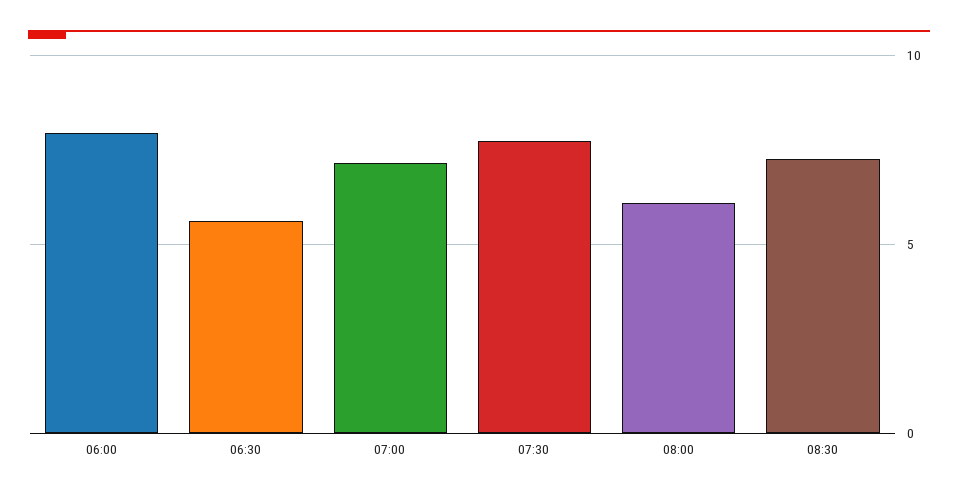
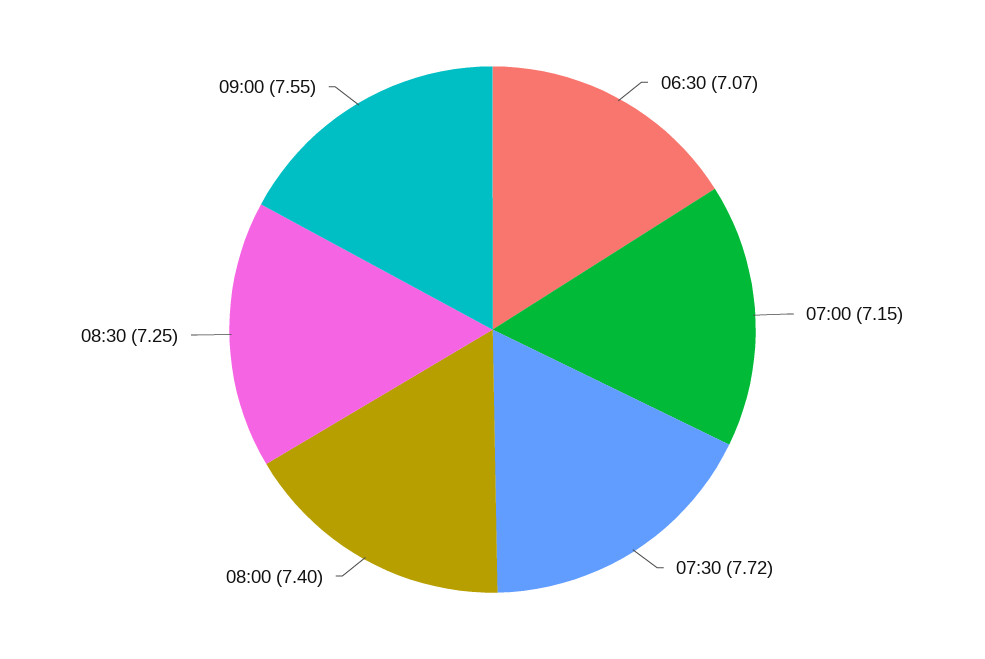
06:00: 8 -> none
06:30: 5.5 -> 7.07
08:00: 6 -> 7.4
09:00: none -> 7.55

